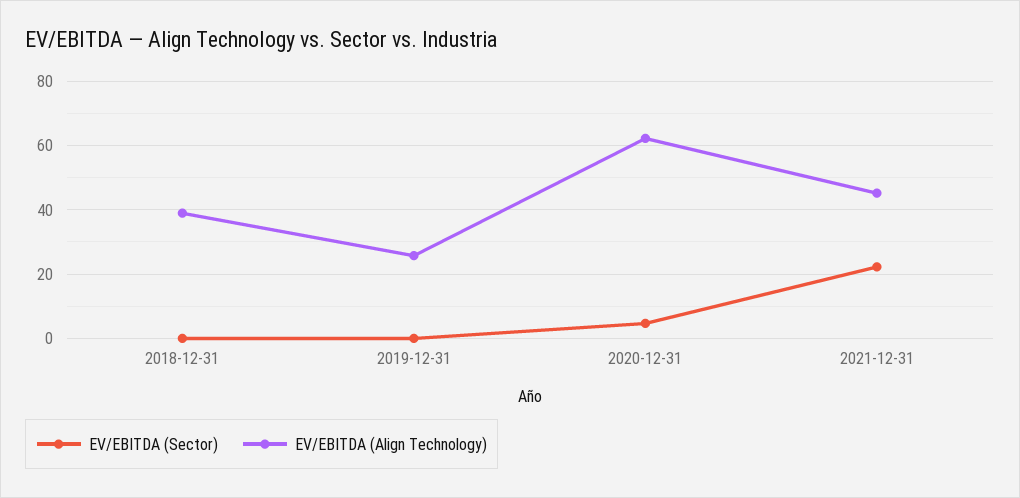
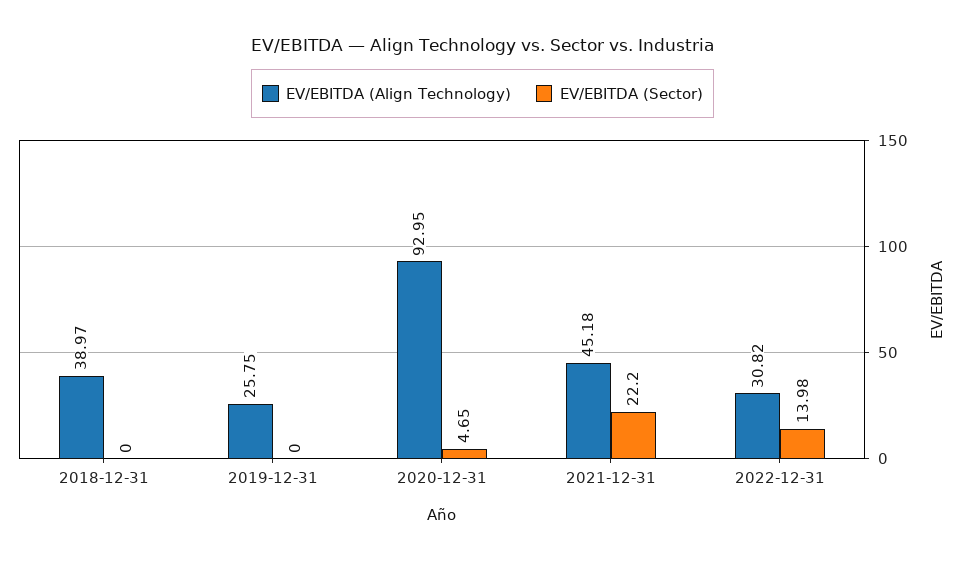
EV/EBITDA (Align Technology), 2020-12-31: 62 -> 92.95
EV/EBITDA (Align Technology), 2022-12-31: none -> 30.82
EV/EBITDA (Sector), 2022-12-31: none -> 13.98

